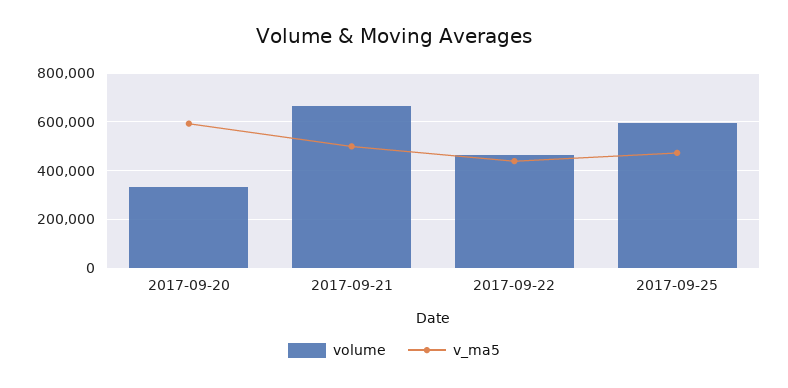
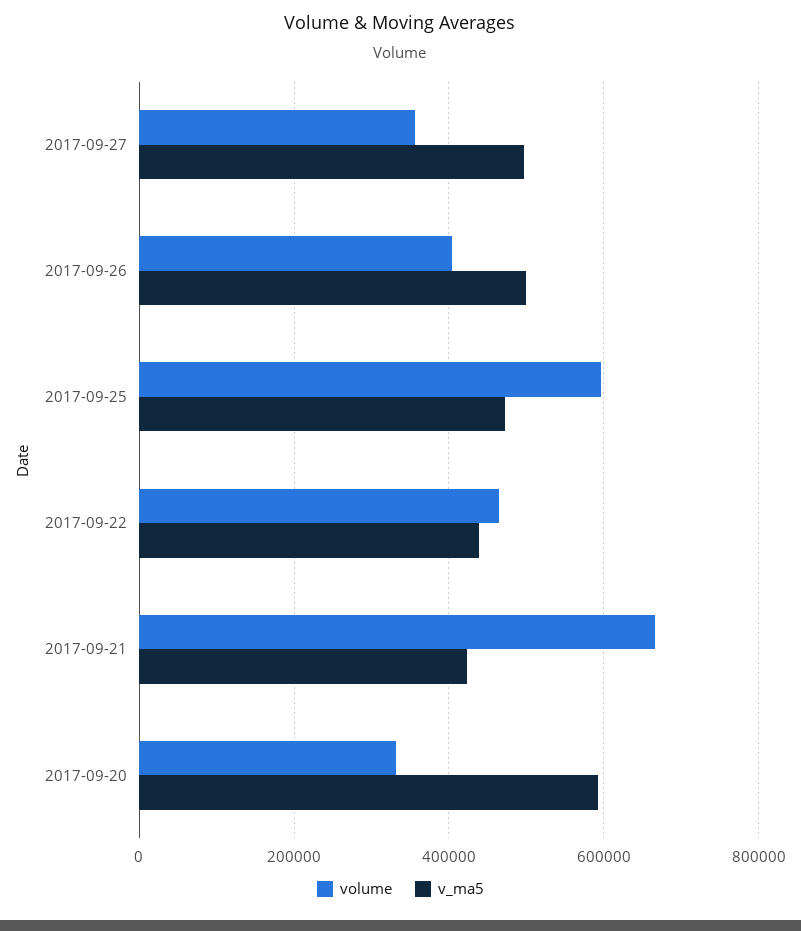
v_ma5, 2017-09-21: 500000 -> 420000
volume, 2017-09-27: none -> 360000
v_ma5, 2017-09-27: none -> 500000
volume, 2017-09-26: none -> 400000
v_ma5, 2017-09-26: none -> 500000

